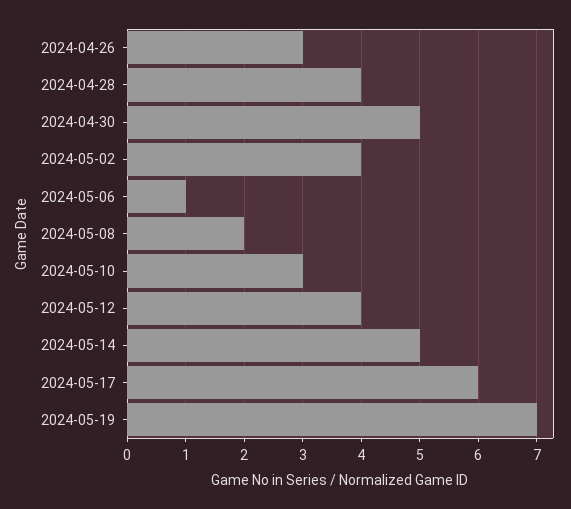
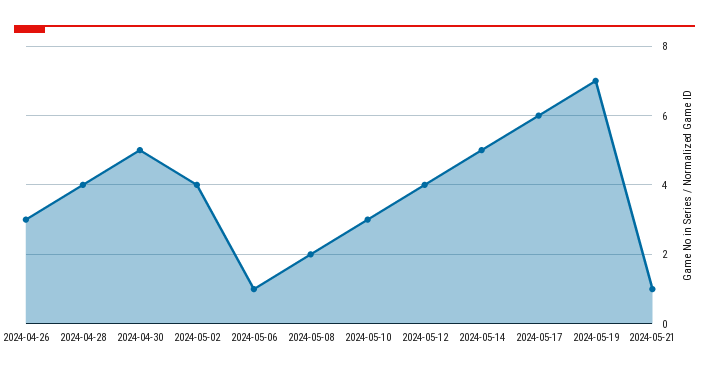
2024-05-21: none -> 1

